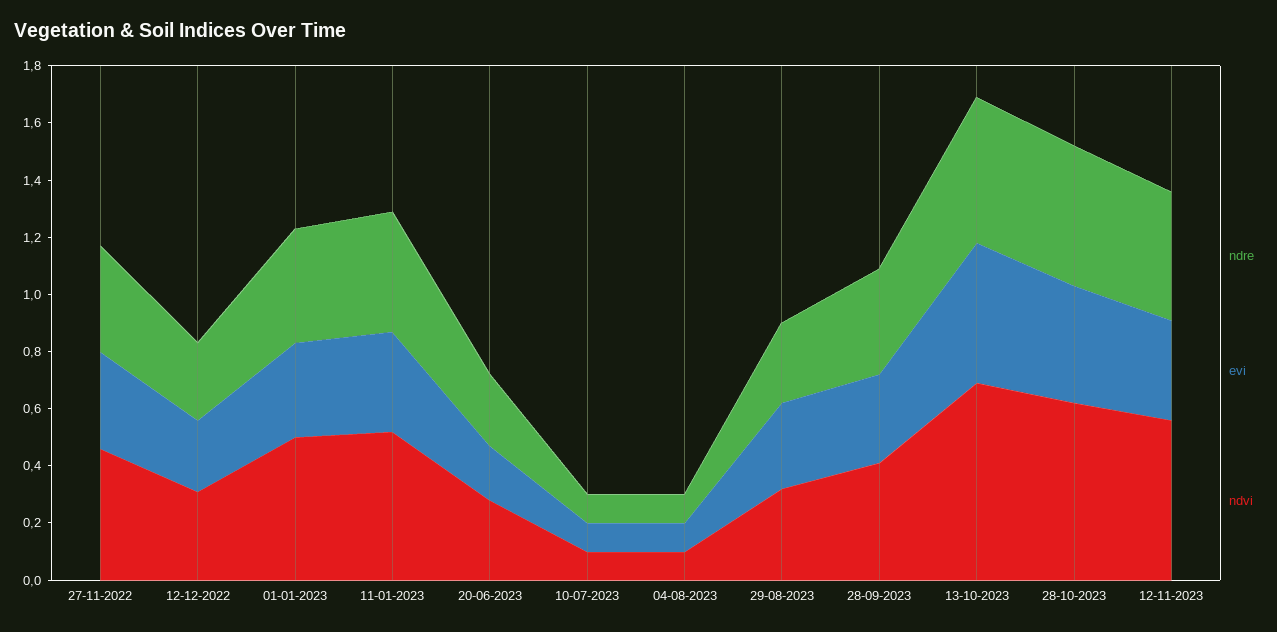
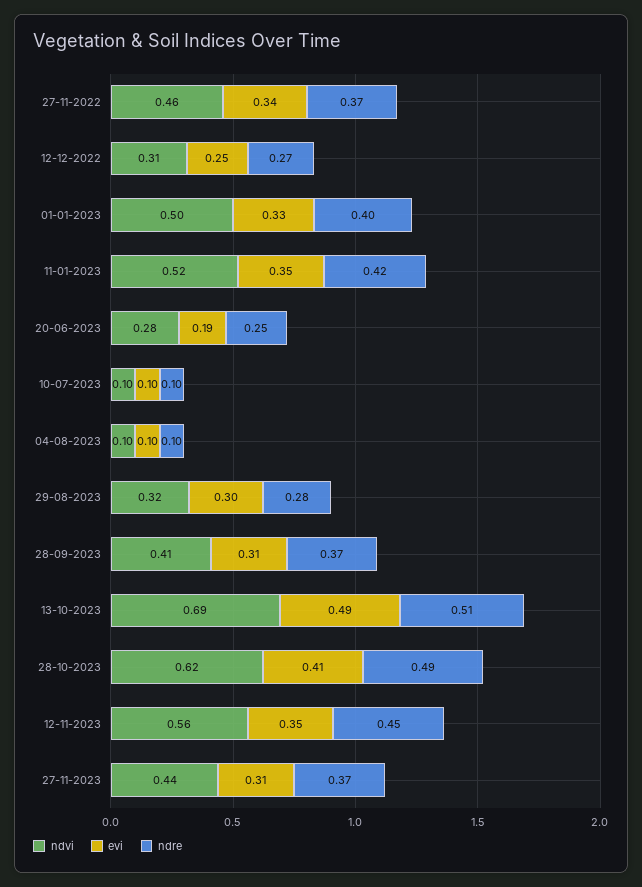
ndvi, 27-11-2023: none -> 0.44
evi, 27-11-2023: none -> 0.31
ndre, 27-11-2023: none -> 0.37

